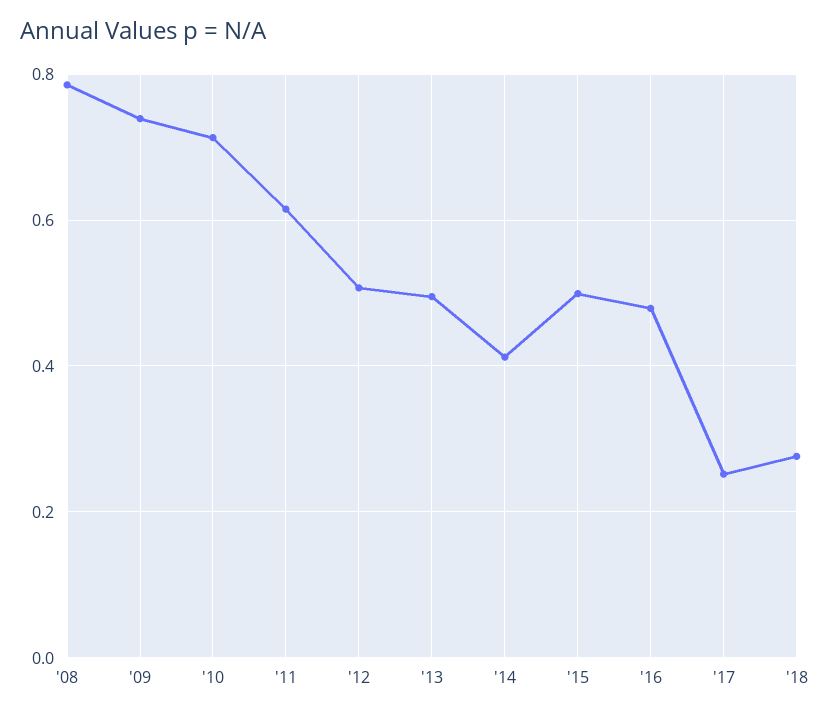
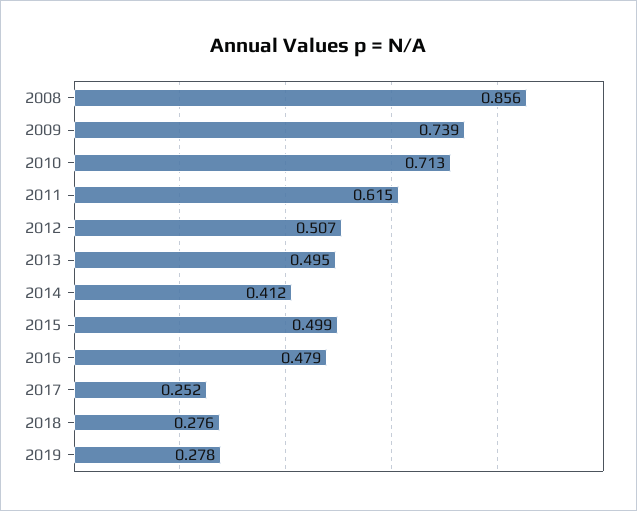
'08: 0.78 -> 0.856
2019: none -> 0.278

